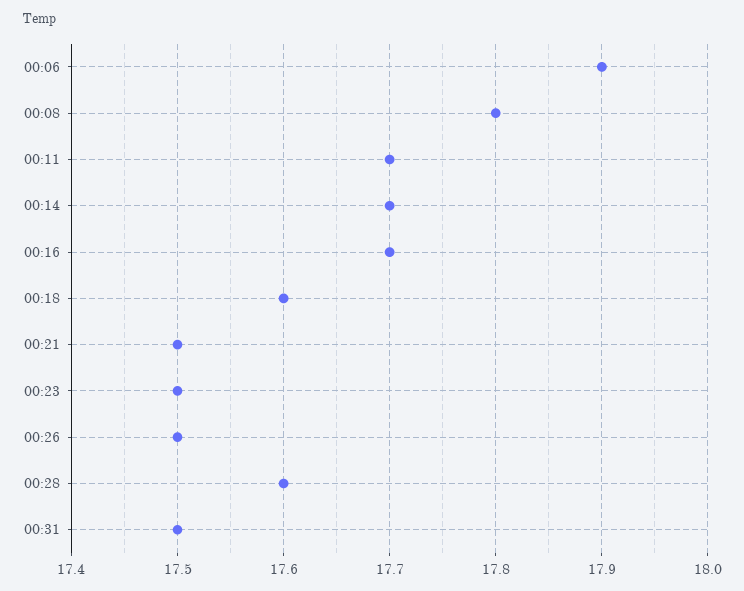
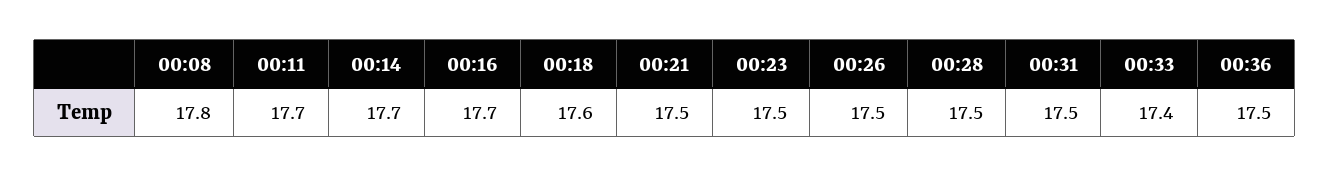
00:06: 17.9 -> none
00:28: 17.6 -> 17.5
00:33: none -> 17.4
00:36: none -> 17.5

